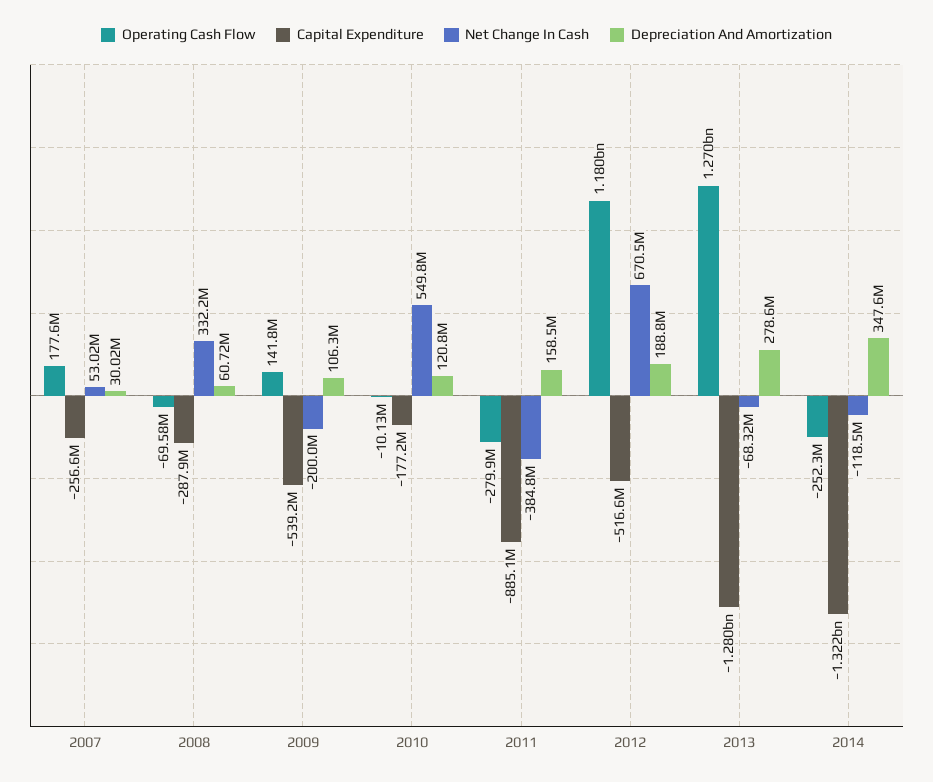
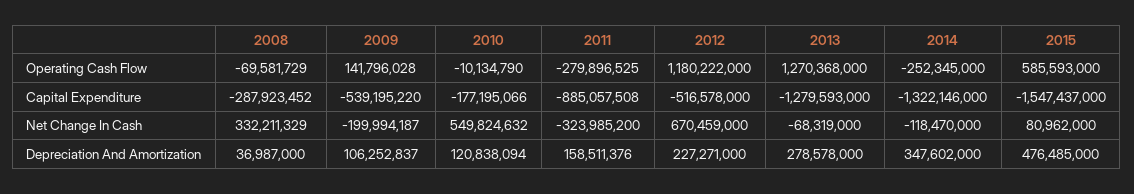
Operating Cash Flow, 2007: 177600000 -> none
Capital Expenditure, 2007: -256600000 -> none
Net Change In Cash, 2007: 53020000 -> none
Depreciation And Amortization, 2007: 30020000 -> none
Depreciation And Amortization, 2008: 60720000 -> 36987000
Net Change In Cash, 2011: -384800000 -> -323985200
Depreciation And Amortization, 2012: 188800000 -> 227271000
Operating Cash Flow, 2015: none -> 585593000
Capital Expenditure, 2015: none -> -1547437000
Net Change In Cash, 2015: none -> 80962000
Depreciation And Amortization, 2015: none -> 476485000

